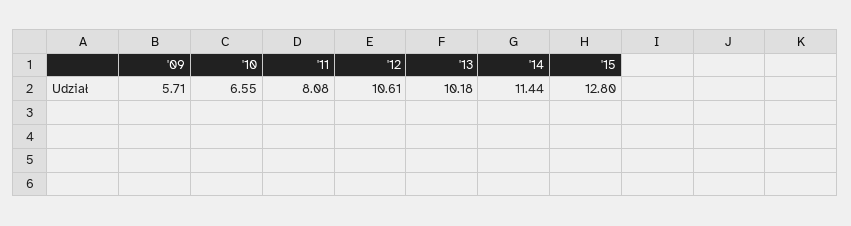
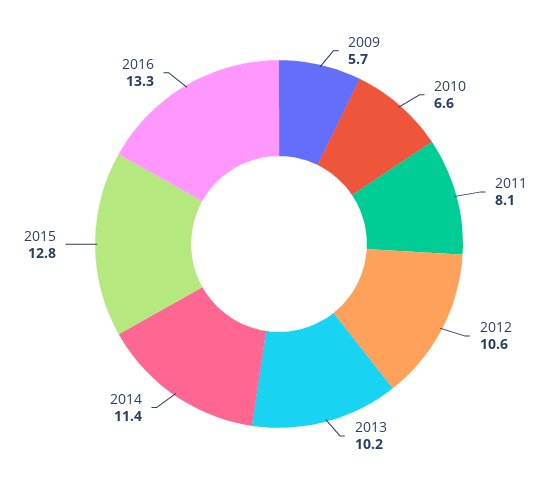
2016: none -> 13.3

